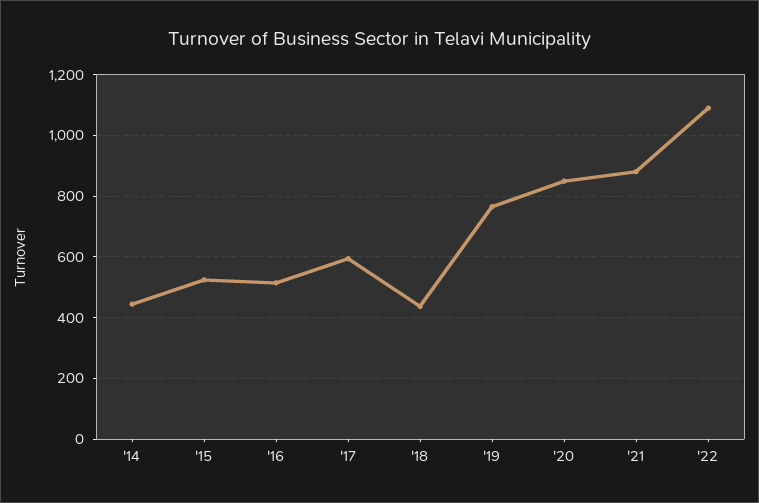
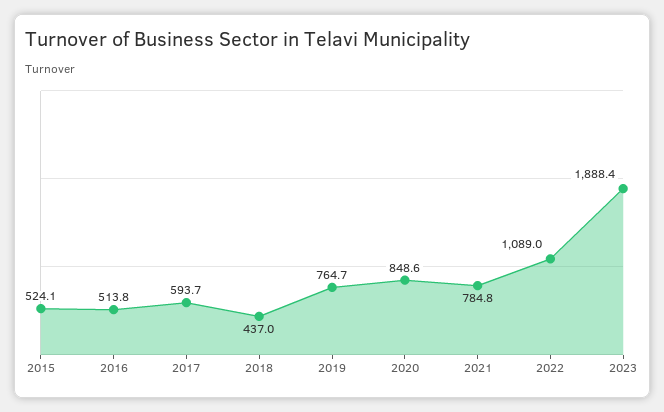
'14: 440 -> none
'21: 880 -> 784.8
2023: none -> 1888.4

